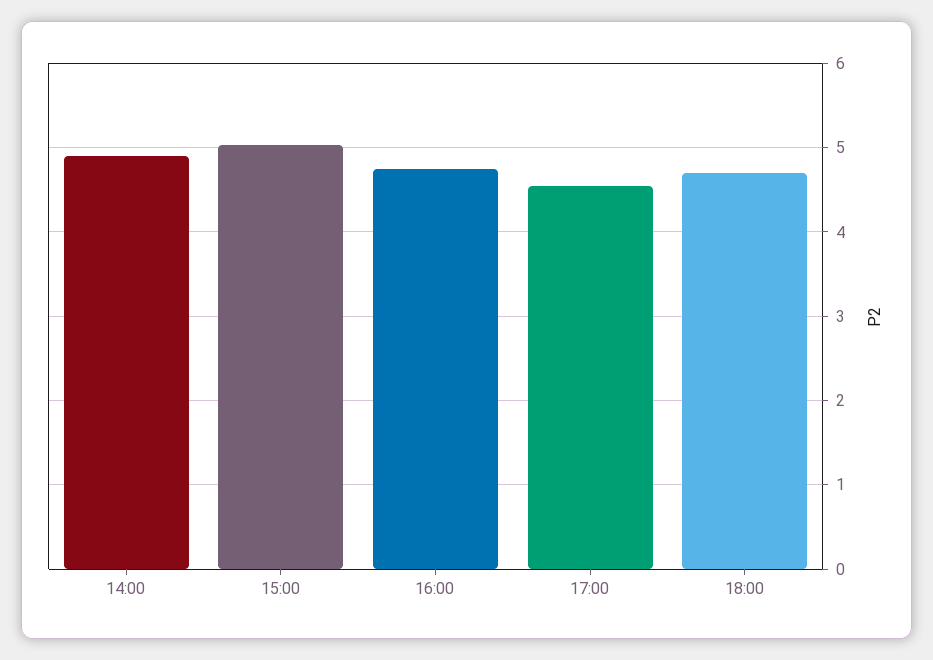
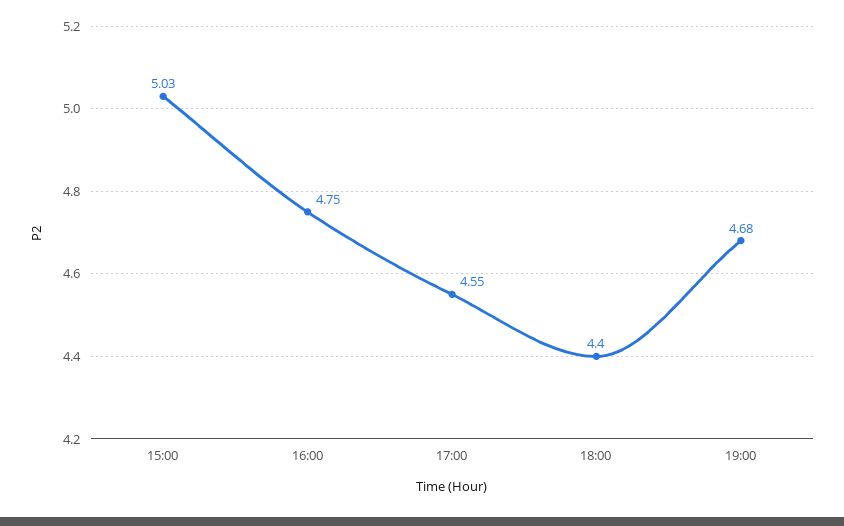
14:00: 4.9 -> none
18:00: 4.7 -> 4.4
19:00: none -> 4.68

